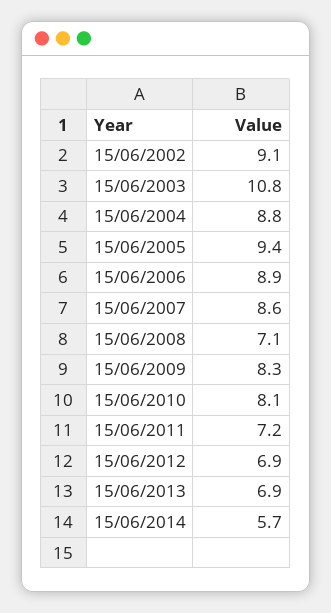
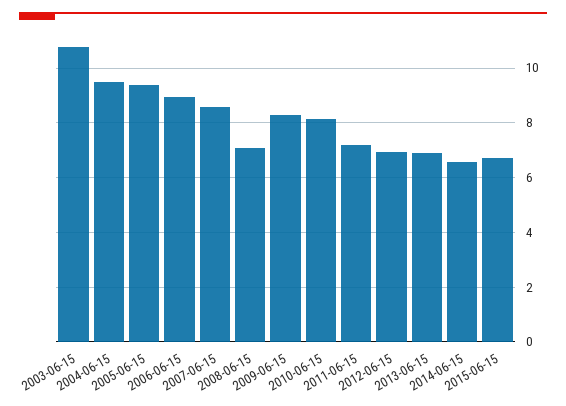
15/06/2002: 9.1 -> none
15/06/2004: 8.8 -> 9.5
15/06/2014: 5.7 -> 6.5
2015-06-15: none -> 6.75

